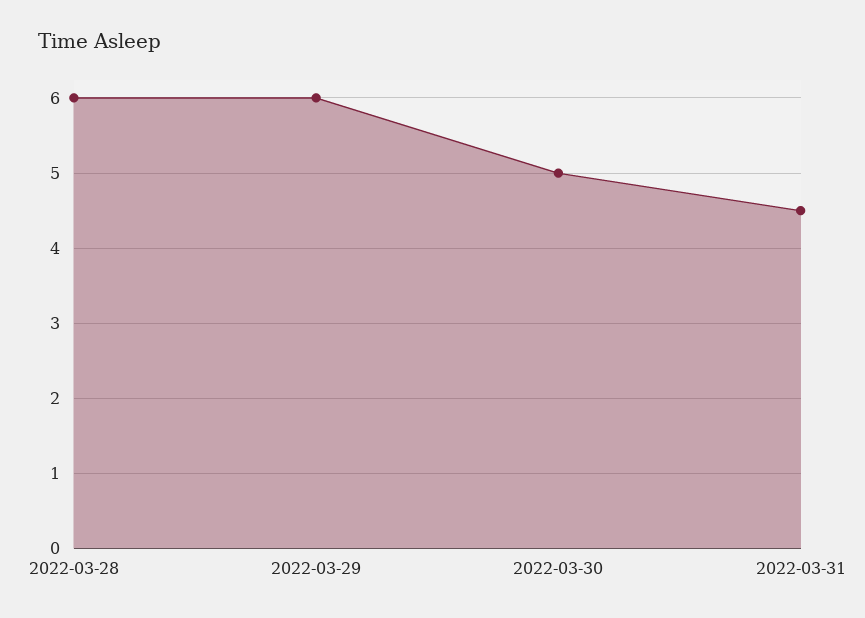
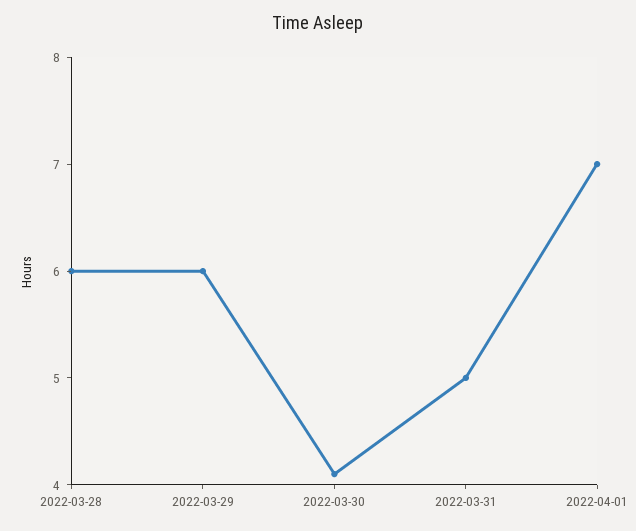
2022-03-30: 5 -> 4.1
2022-03-31: 4.5 -> 5
2022-04-01: none -> 7

